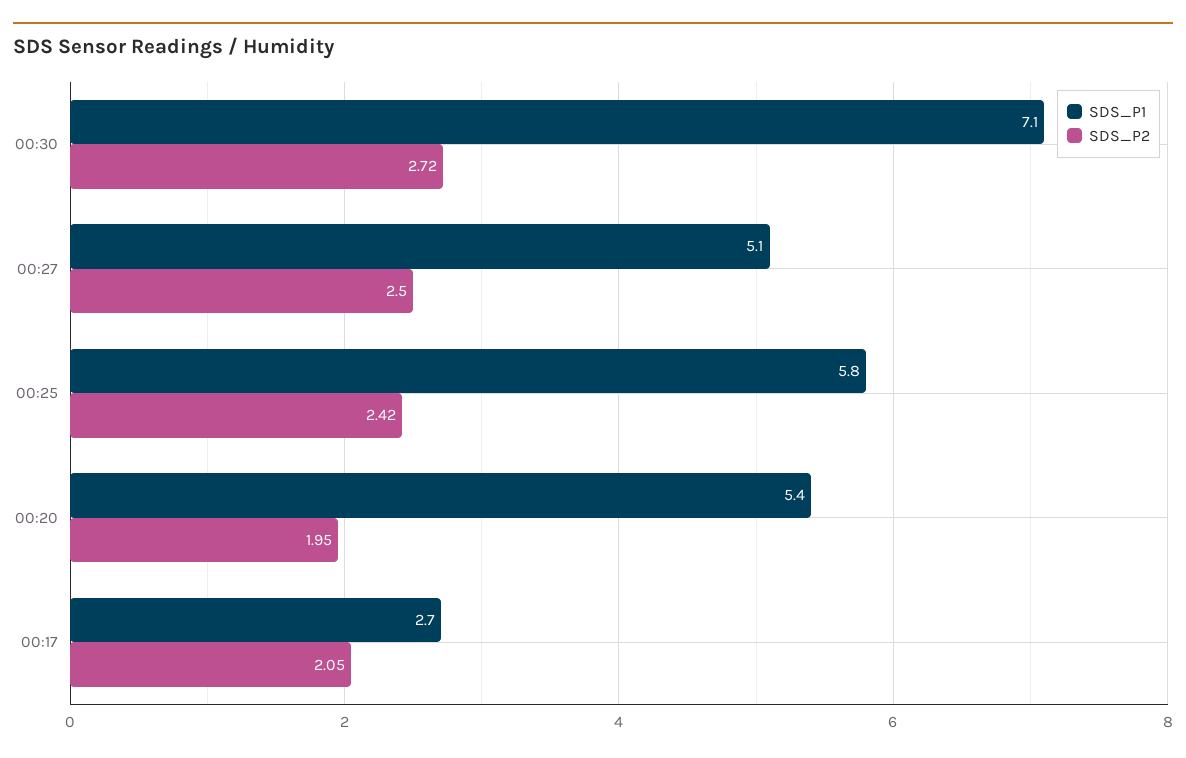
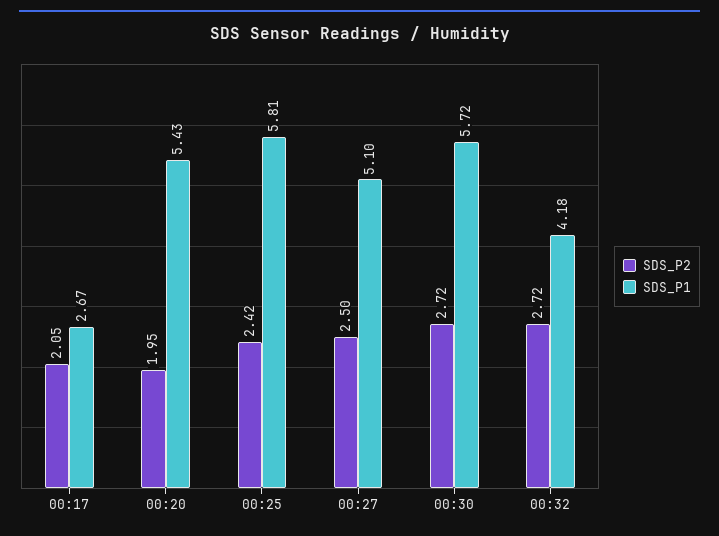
SDS_P1, 00:30: 7.1 -> 5.72
SDS_P2, 00:32: none -> 2.72
SDS_P1, 00:32: none -> 4.18

